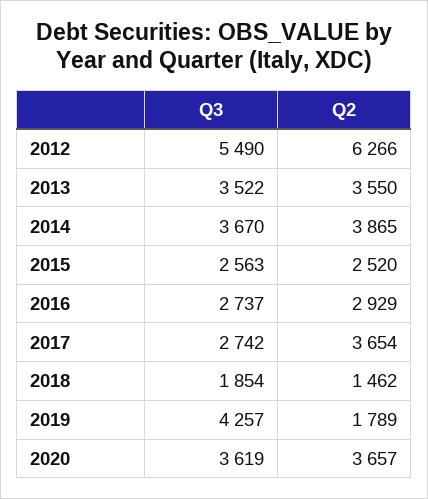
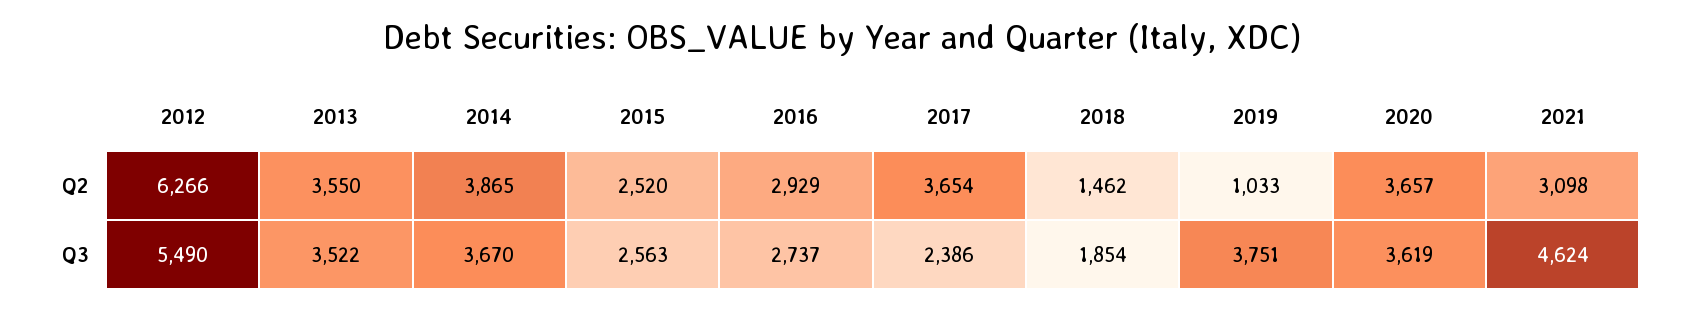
Q3, 2017: 2742 -> 2386
Q3, 2019: 4257 -> 3751
Q2, 2019: 1789 -> 1033
Q2, 2021: none -> 3098
Q3, 2021: none -> 4624

